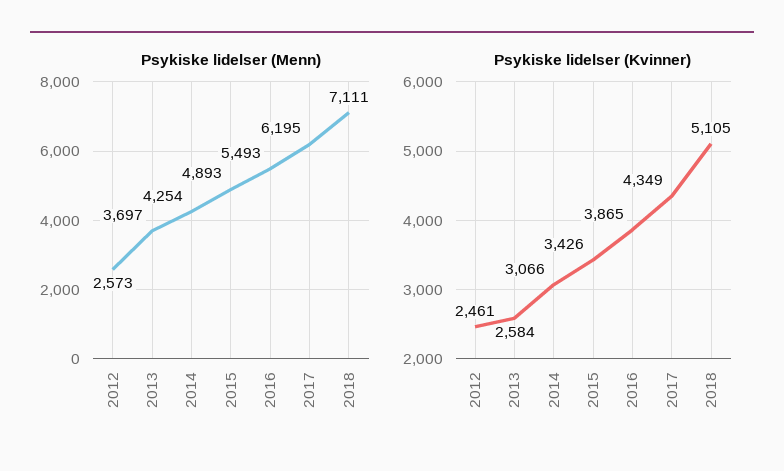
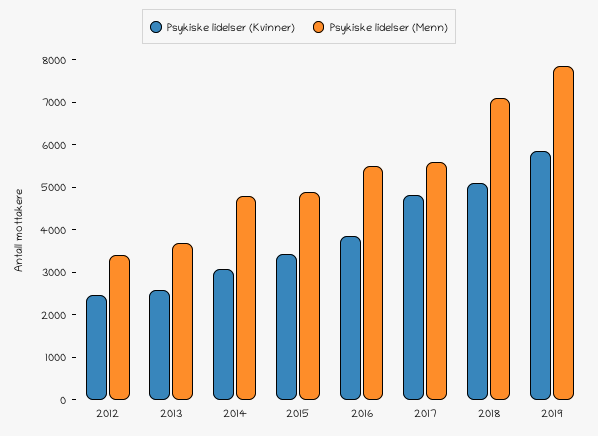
Psykiske lidelser (Menn), 2012: 2573 -> 3400
Psykiske lidelser (Menn), 2014: 4254 -> 4800
Psykiske lidelser (Menn), 2017: 6195 -> 5600
Psykiske lidelser (Kvinner), 2017: 4349 -> 4800
Psykiske lidelser (Kvinner), 2019: none -> 5800
Psykiske lidelser (Menn), 2019: none -> 7800

